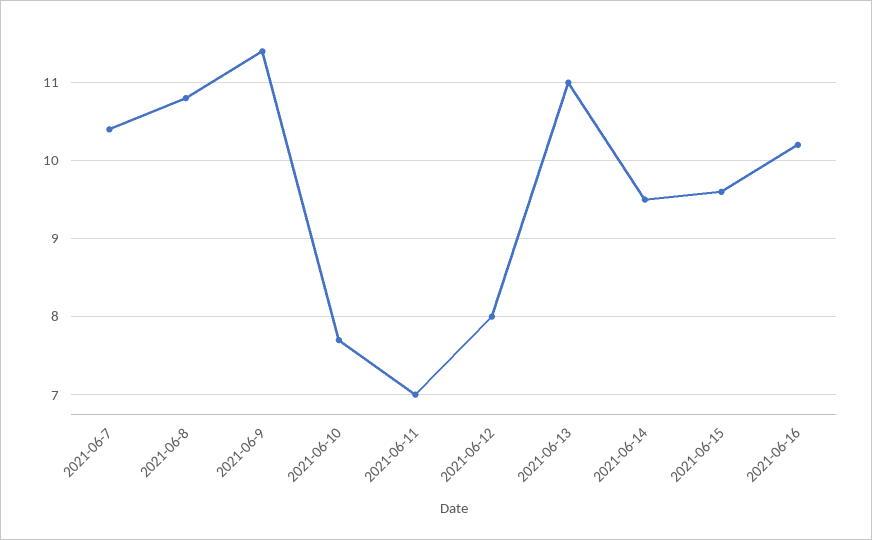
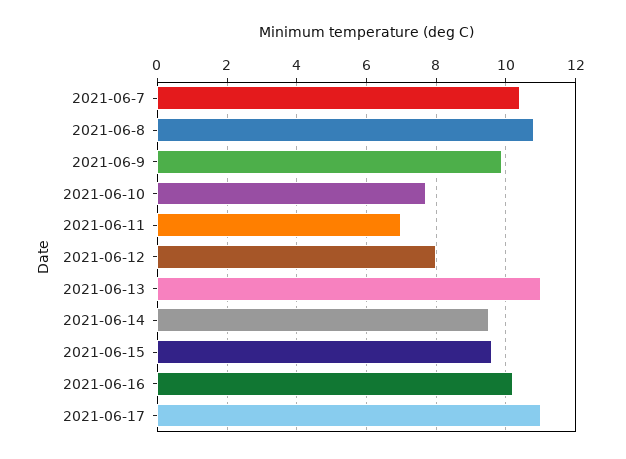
2021-06-9: 11.4 -> 10
2021-06-17: none -> 11

